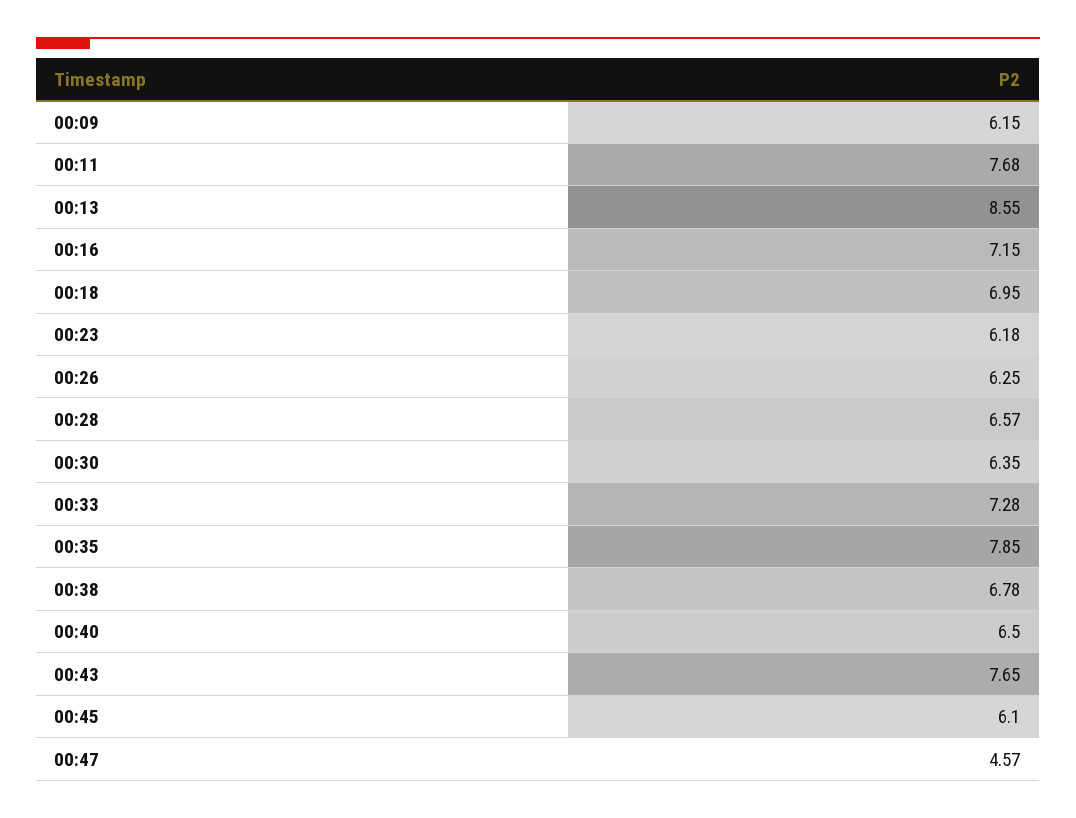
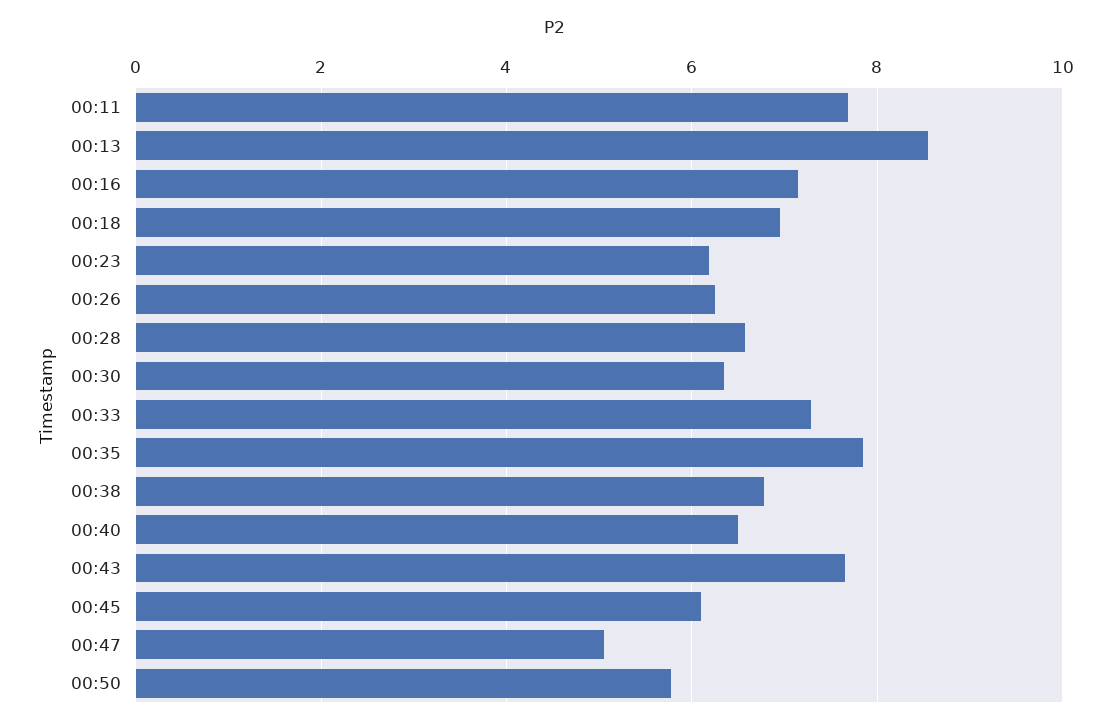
00:09: 6.15 -> none
00:47: 4.57 -> 5
00:50: none -> 5.8

